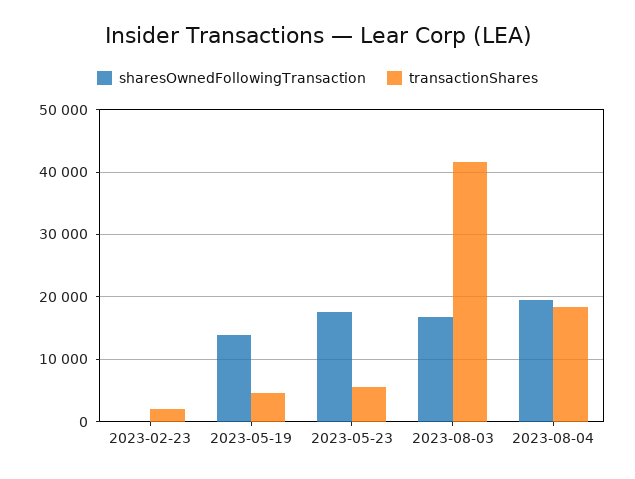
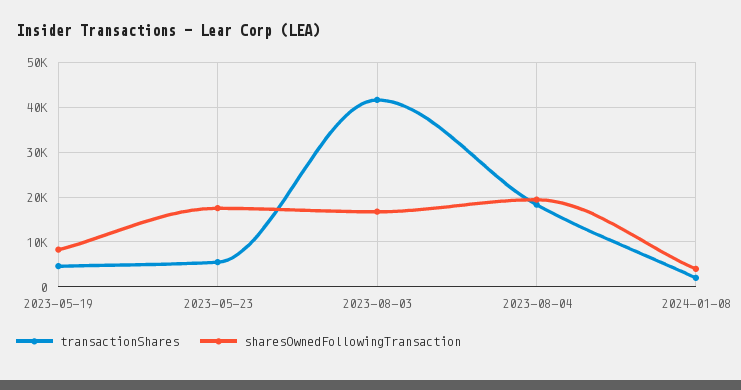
sharesOwnedFollowingTransaction, 2023-02-23: 0 -> none
transactionShares, 2023-02-23: 2000 -> none
sharesOwnedFollowingTransaction, 2023-05-19: 14000 -> 8000
transactionShares, 2024-01-08: none -> 2000
sharesOwnedFollowingTransaction, 2024-01-08: none -> 4000

